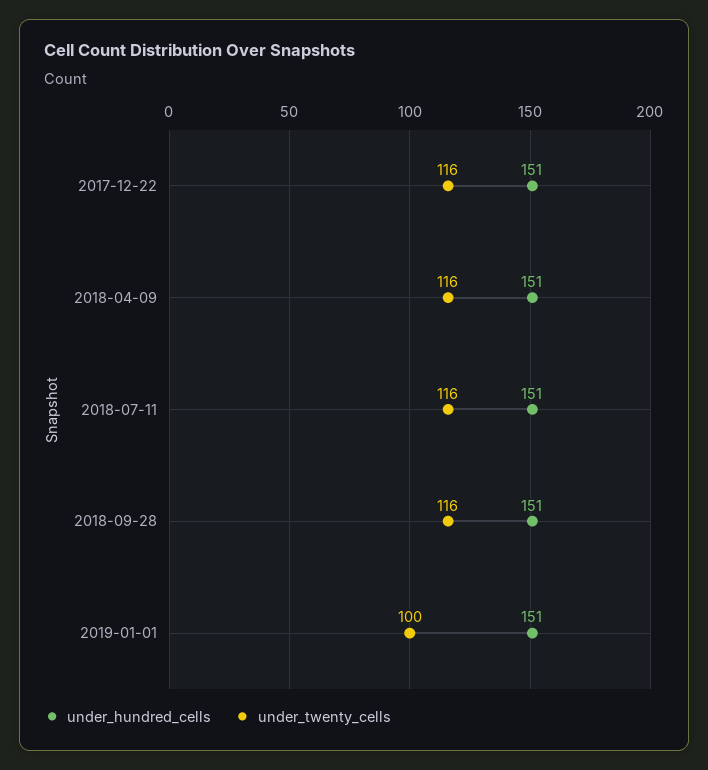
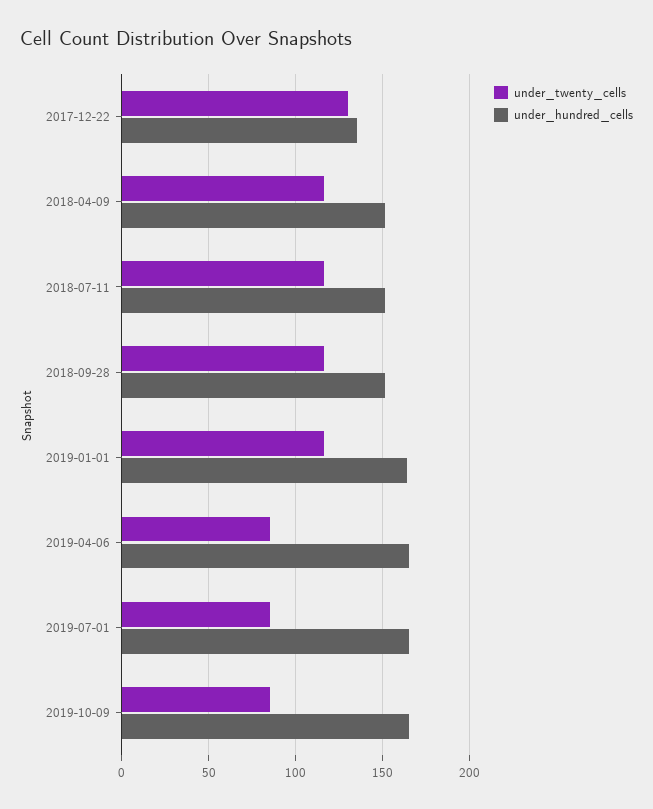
under_hundred_cells, 2017-12-22: 151 -> 135
under_twenty_cells, 2017-12-22: 116 -> 130
under_hundred_cells, 2019-01-01: 151 -> 165
under_twenty_cells, 2019-01-01: 100 -> 115
under_twenty_cells, 2019-04-06: none -> 85
under_hundred_cells, 2019-04-06: none -> 165
under_twenty_cells, 2019-07-01: none -> 85
under_hundred_cells, 2019-07-01: none -> 165
under_twenty_cells, 2019-10-09: none -> 85
under_hundred_cells, 2019-10-09: none -> 165

